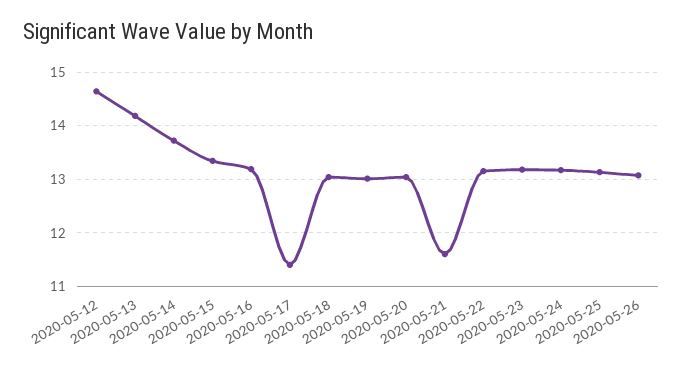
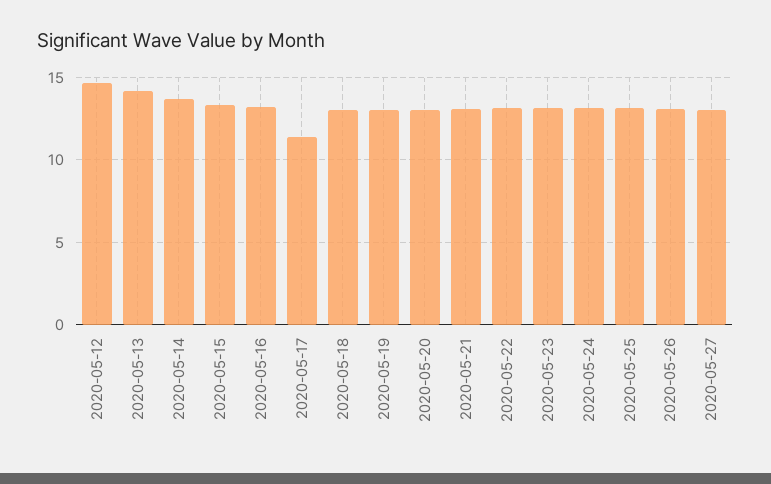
2020-05-21: 11.6 -> 13
2020-05-27: none -> 13

